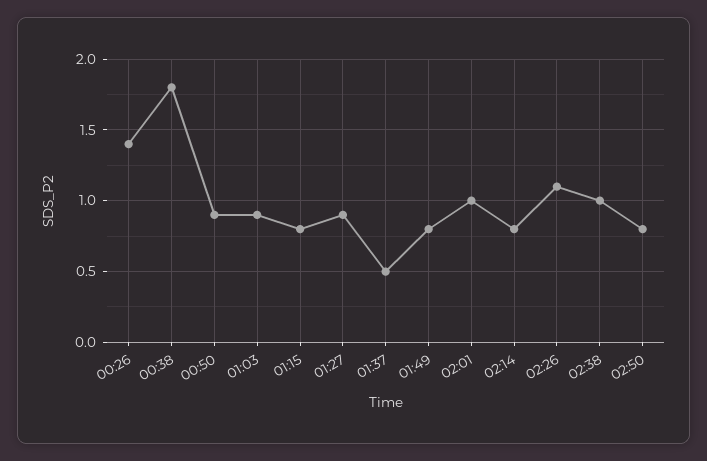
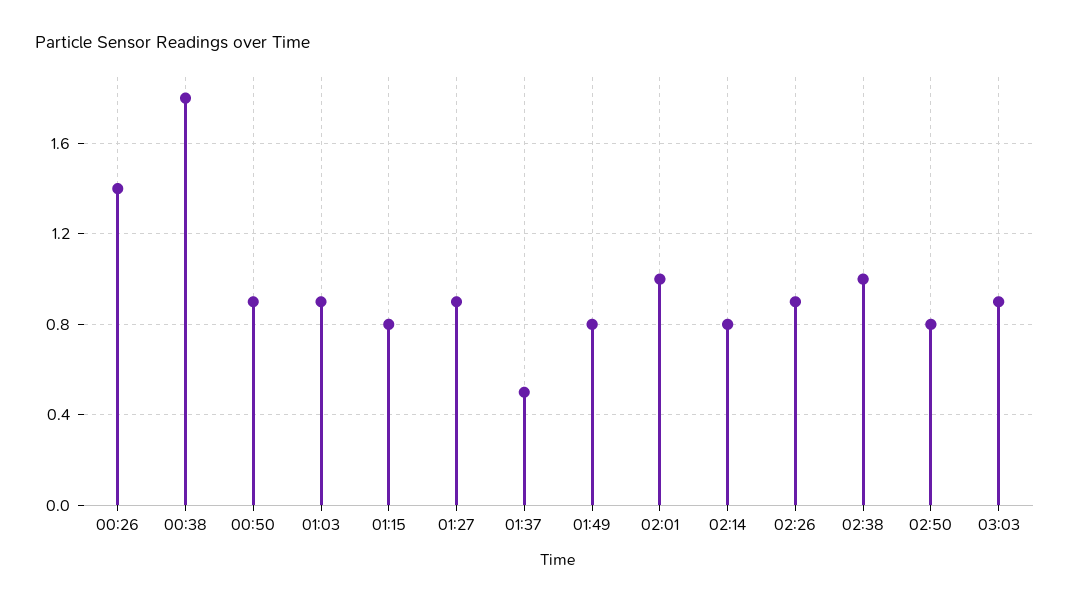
02:26: 1.1 -> 0.9
03:03: none -> 0.9

